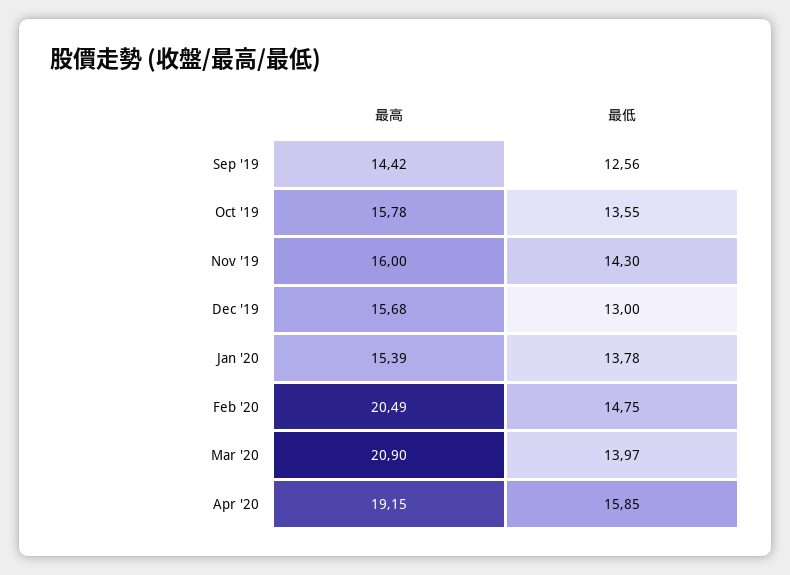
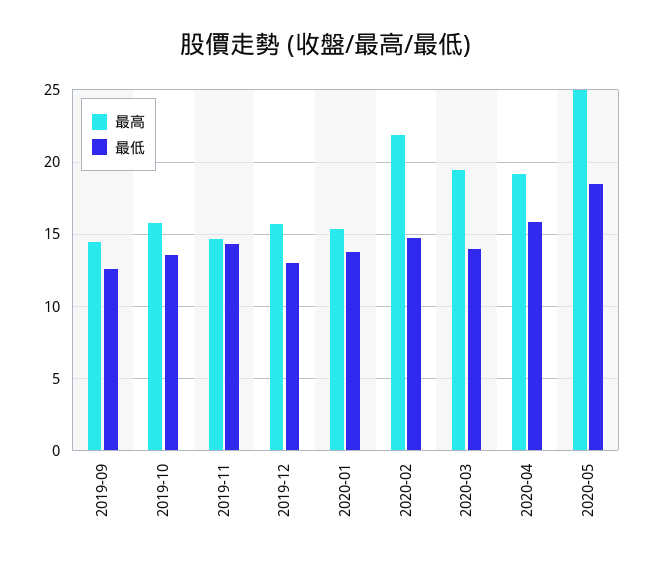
最高, Nov '19: 16 -> 14.5
最高, Feb '20: 20.49 -> 22
最高, Mar '20: 20.9 -> 19.5
最高, 2020-05: none -> 25
最低, 2020-05: none -> 18.5

